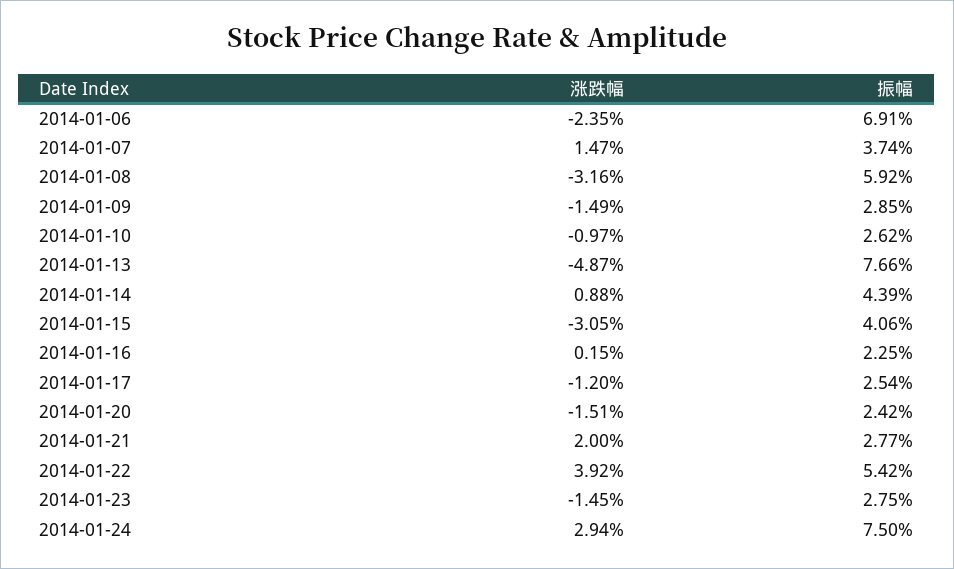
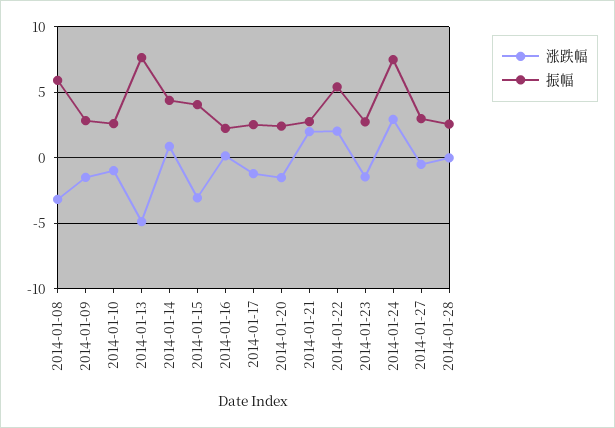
涨跌幅, 2014-01-06: -2.35 -> none
振幅, 2014-01-06: 6.91 -> none
涨跌幅, 2014-01-07: 1.47 -> none
振幅, 2014-01-07: 3.74 -> none
涨跌幅, 2014-01-22: 3.92 -> 2
涨跌幅, 2014-01-27: none -> -0.5
振幅, 2014-01-27: none -> 3
涨跌幅, 2014-01-28: none -> 0
振幅, 2014-01-28: none -> 2.5

